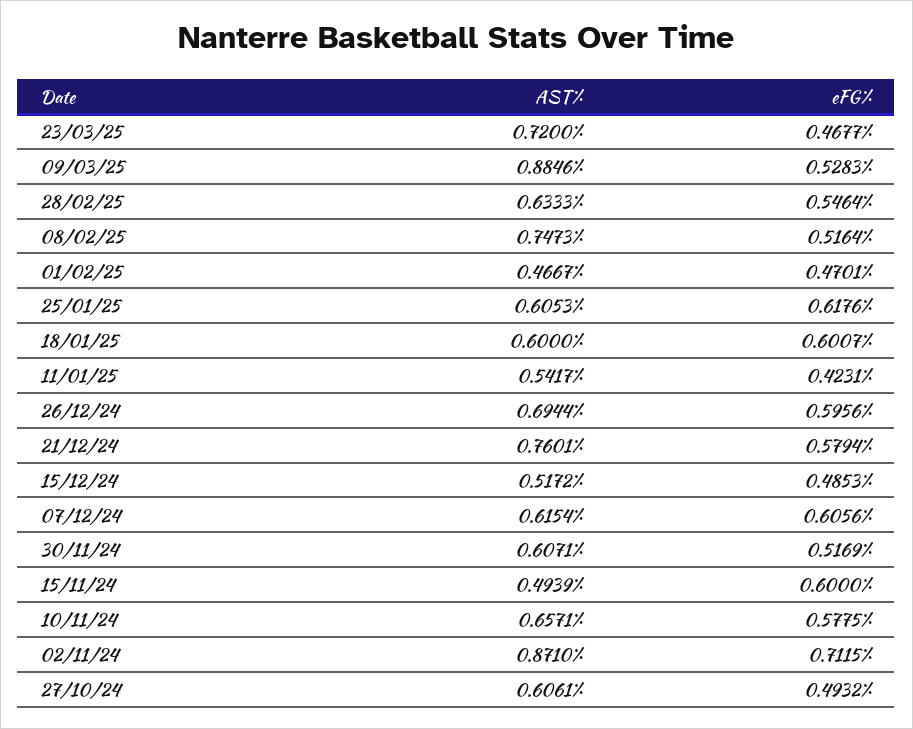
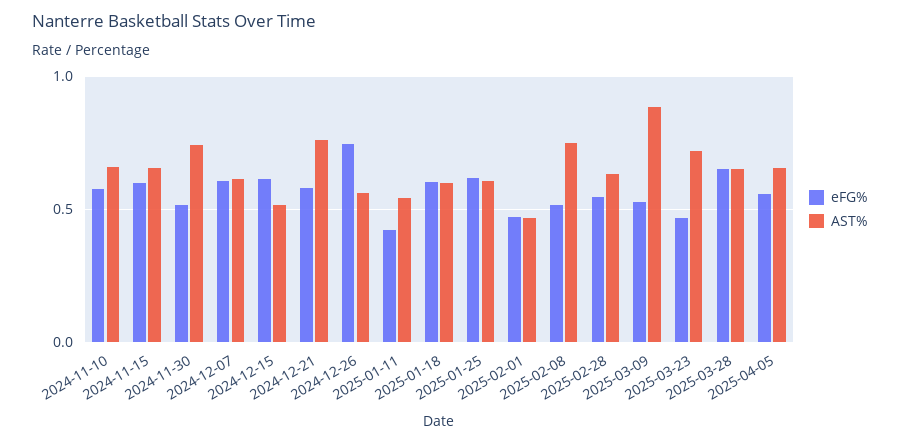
AST%, 26/12/24: 0.6944 -> 0.55
eFG%, 26/12/24: 0.5956 -> 0.75
eFG%, 15/12/24: 0.4853 -> 0.6
AST%, 30/11/24: 0.6071 -> 0.75
AST%, 15/11/24: 0.4939 -> 0.65
AST%, 02/11/24: 0.871 -> none
eFG%, 02/11/24: 0.7115 -> none
AST%, 27/10/24: 0.6061 -> none
eFG%, 27/10/24: 0.4932 -> none
eFG%, 2025-03-28: none -> 0.65
AST%, 2025-03-28: none -> 0.65
eFG%, 2025-04-05: none -> 0.55
AST%, 2025-04-05: none -> 0.65

